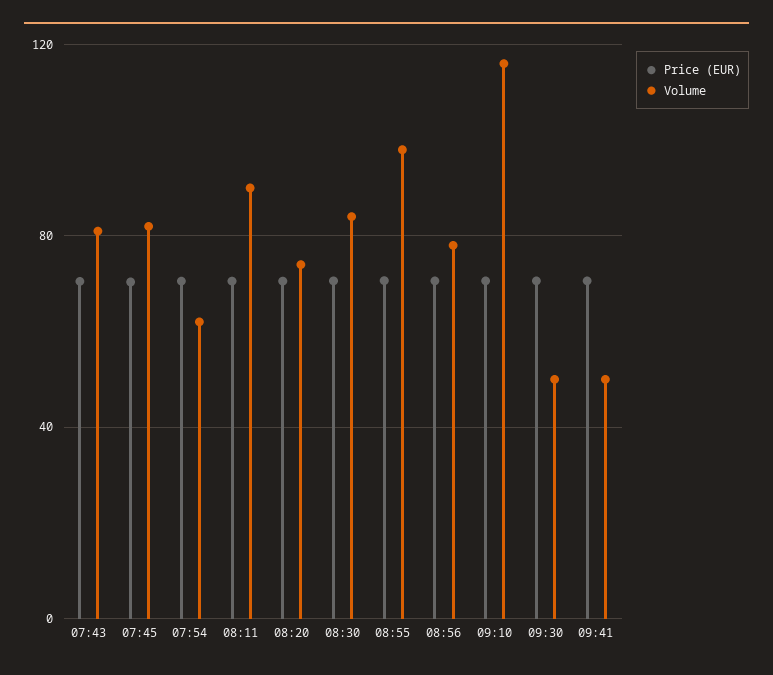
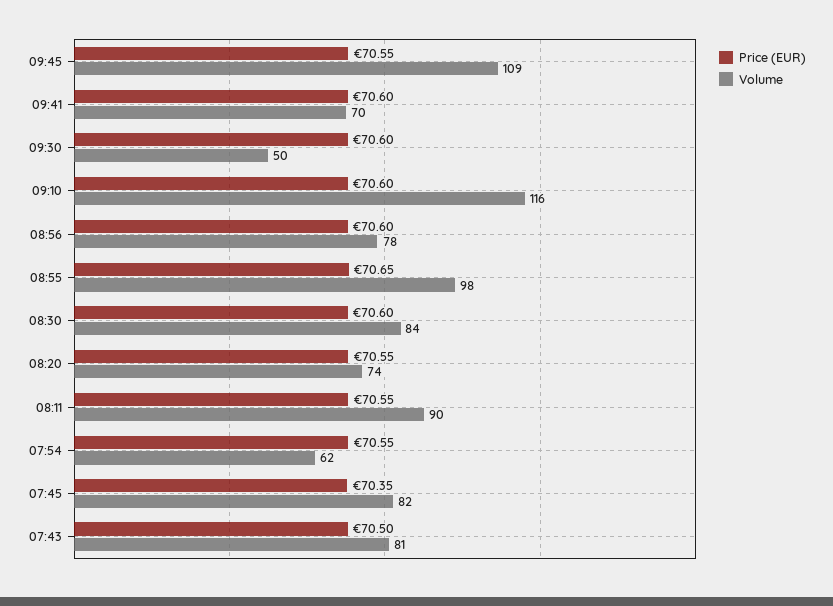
Volume, 09:41: 50 -> 70
Price (EUR), 09:45: none -> 70.55
Volume, 09:45: none -> 109

